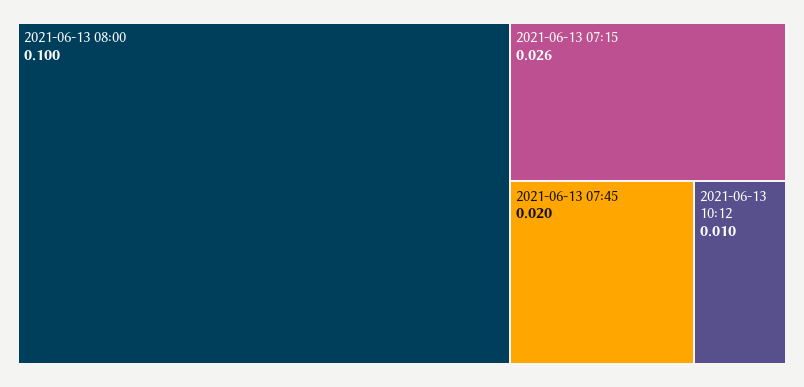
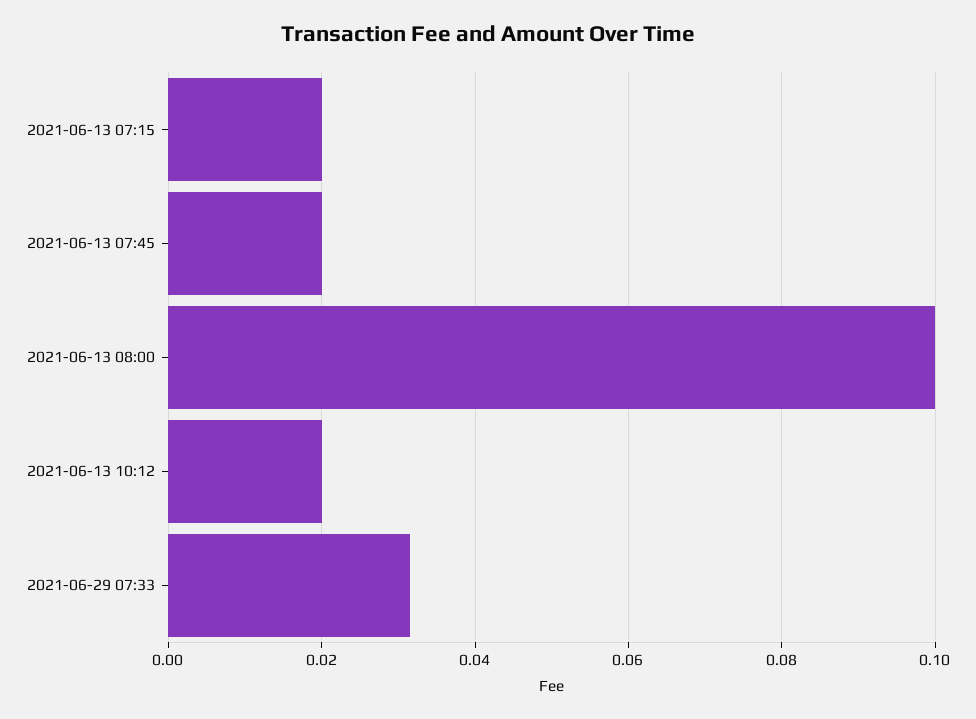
2021-06-13 07:15: 0.026 -> 0.02
2021-06-13 10:12: 0.01 -> 0.02
2021-06-29 07:33: none -> 0.032

